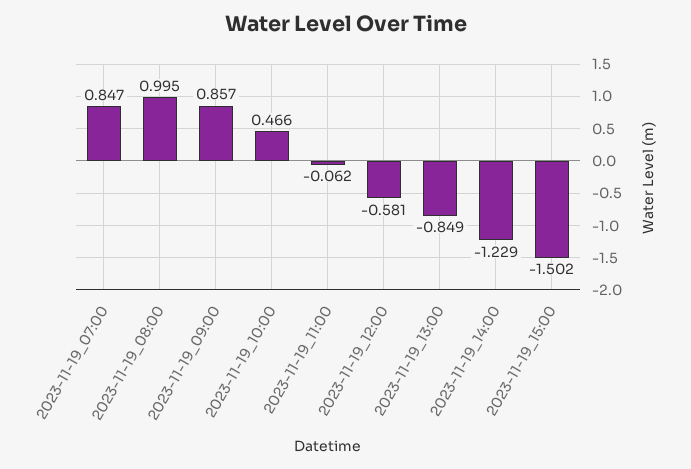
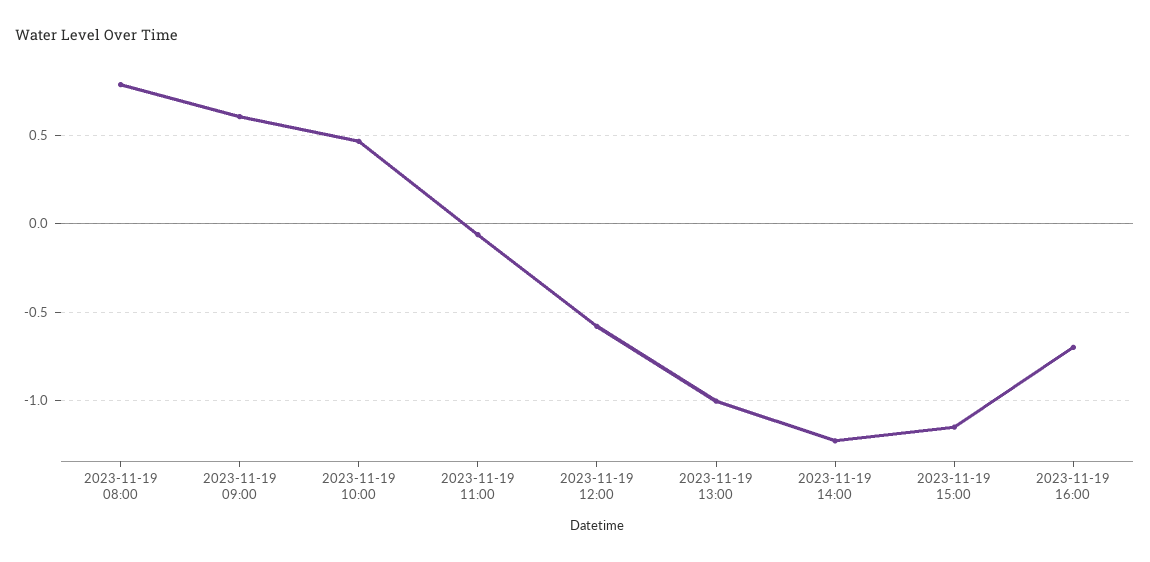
2023-11-19_07:00: 0.847 -> none
2023-11-19_08:00: 0.995 -> 0.8
2023-11-19_09:00: 0.857 -> 0.6
2023-11-19_13:00: -0.849 -> -1
2023-11-19_15:00: -1.502 -> -1.15
2023-11-19 16:00: none -> -0.7

